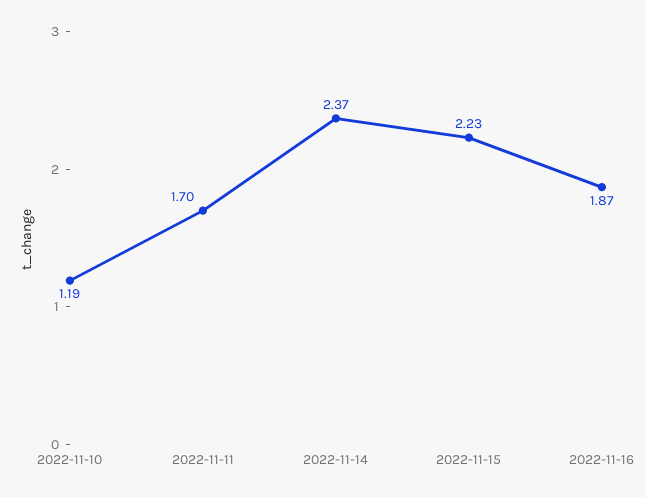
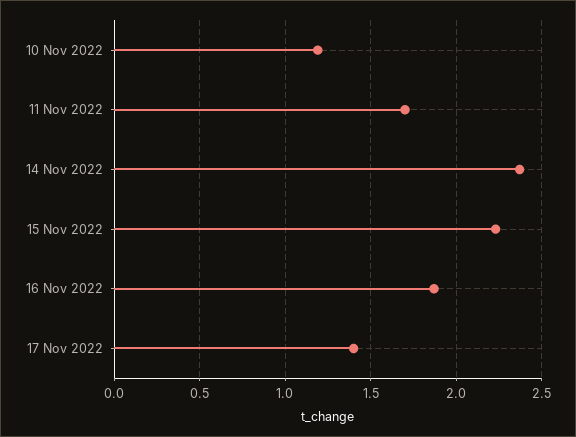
17 Nov 2022: none -> 1.4

